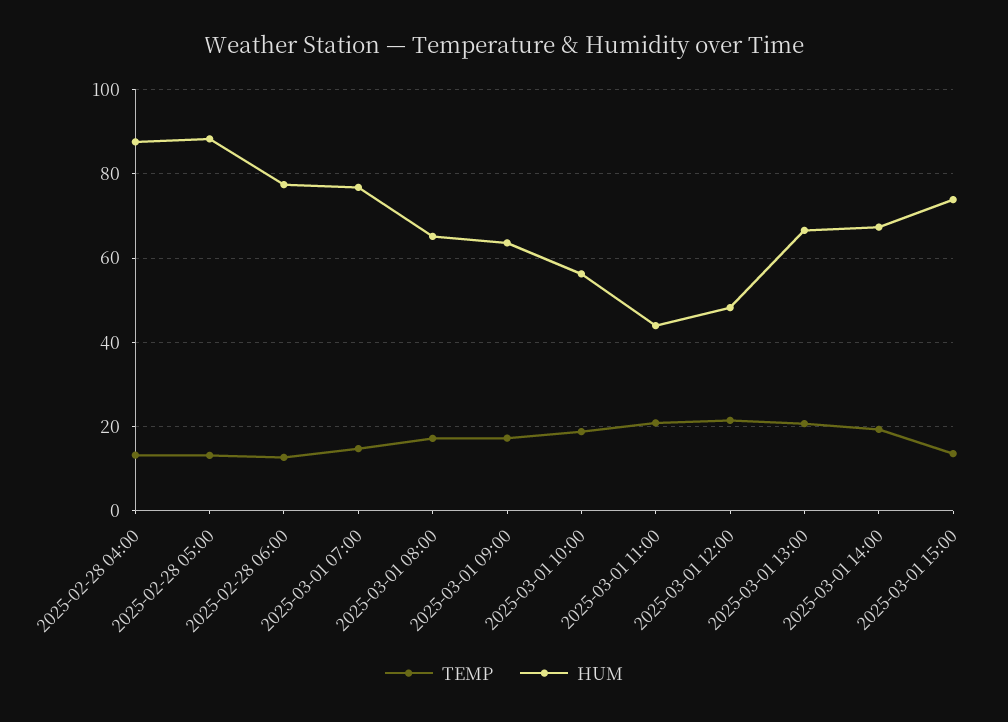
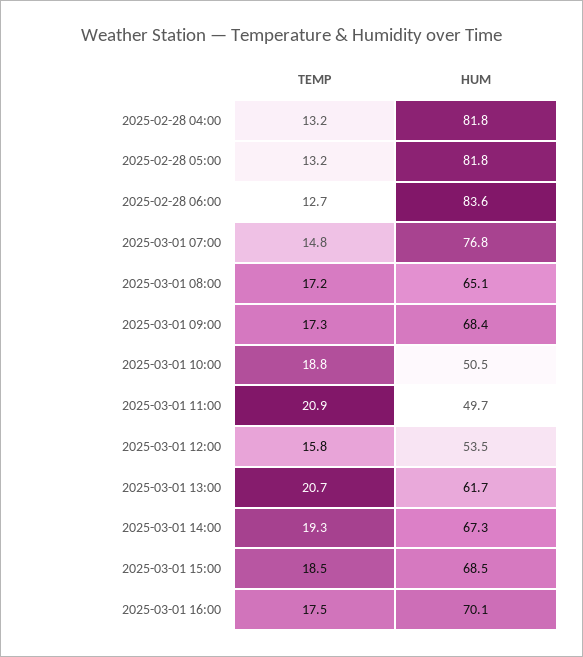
HUM, 2025-02-28 04:00: 88 -> 81.8
HUM, 2025-02-28 05:00: 88 -> 81.8
HUM, 2025-02-28 06:00: 78 -> 83.6
HUM, 2025-03-01 09:00: 64 -> 68.4
HUM, 2025-03-01 10:00: 56 -> 50.5
HUM, 2025-03-01 11:00: 44 -> 49.7
TEMP, 2025-03-01 12:00: 22 -> 15.8
HUM, 2025-03-01 12:00: 48 -> 53.5
HUM, 2025-03-01 13:00: 66 -> 61.7
TEMP, 2025-03-01 15:00: 14 -> 18.5
HUM, 2025-03-01 15:00: 74 -> 68.5
TEMP, 2025-03-01 16:00: none -> 17.5
HUM, 2025-03-01 16:00: none -> 70.1

